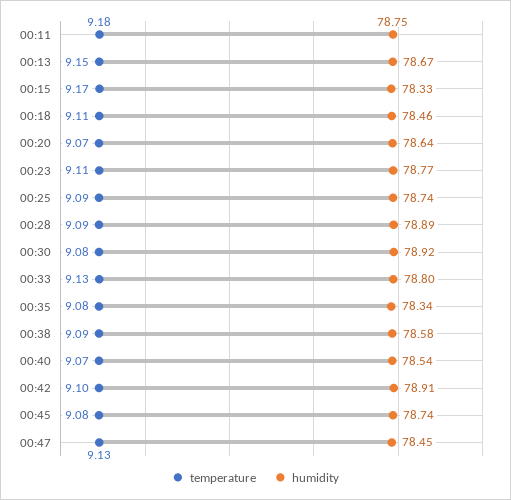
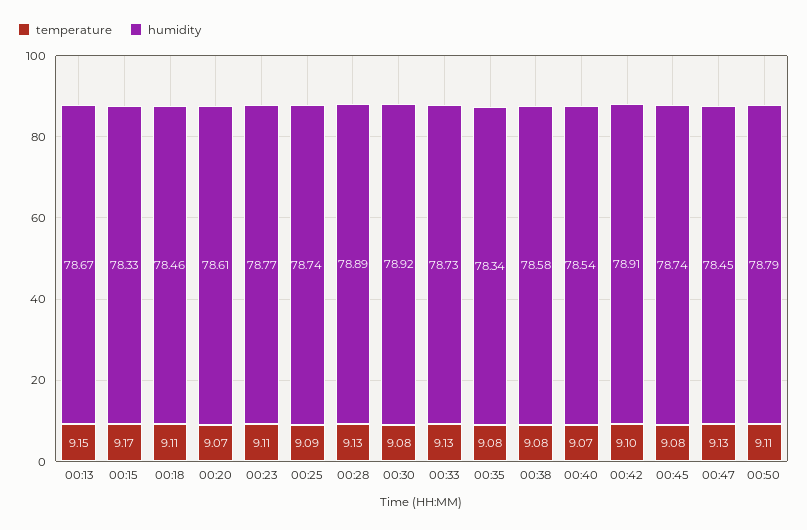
temperature, 00:11: 9.18 -> none
humidity, 00:11: 78.75 -> none
humidity, 00:20: 78.64 -> 78.61
temperature, 00:28: 9.09 -> 9.13
humidity, 00:33: 78.8 -> 78.73
temperature, 00:38: 9.09 -> 9.08
temperature, 00:50: none -> 9.11
humidity, 00:50: none -> 78.79

